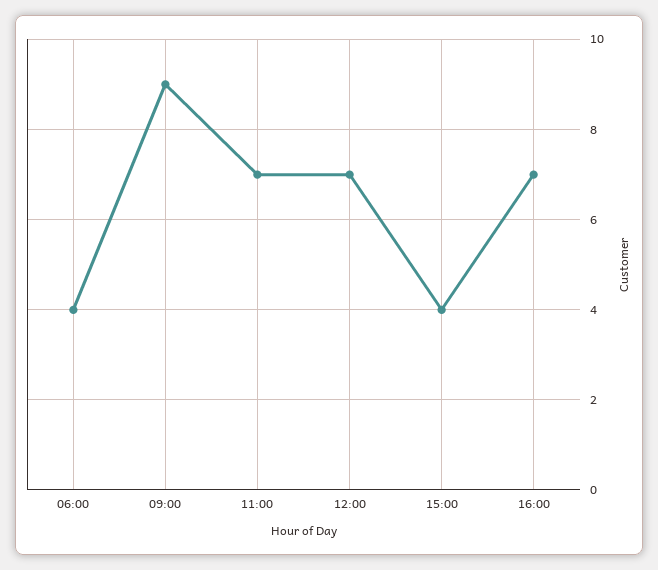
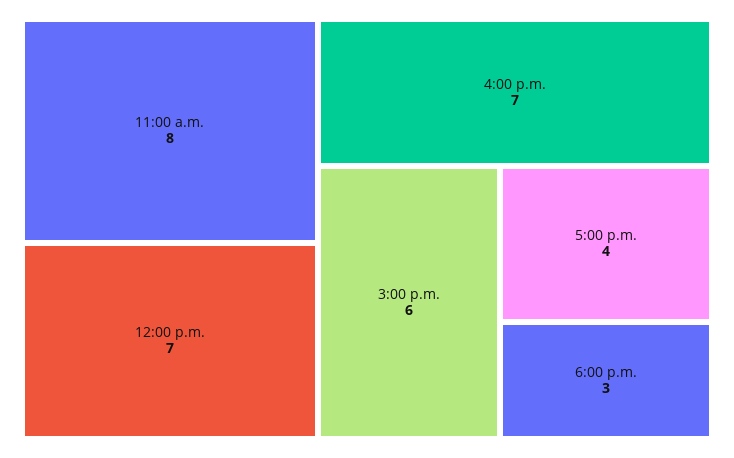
06:00: 4 -> none
09:00: 9 -> none
11:00: 7 -> 8
15:00: 4 -> 6
5:00 p.m.: none -> 4
6:00 p.m.: none -> 3

